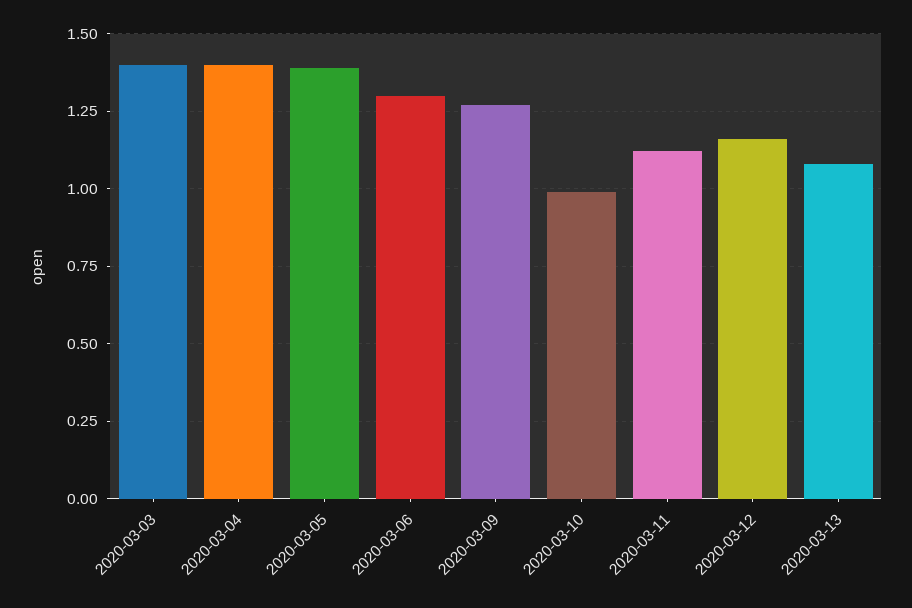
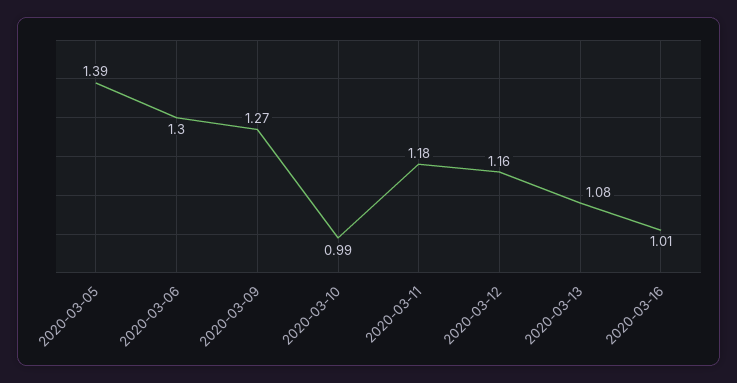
2020-03-03: 1.4 -> none
2020-03-04: 1.4 -> none
2020-03-11: 1.125 -> 1.18
2020-03-16: none -> 1.01

